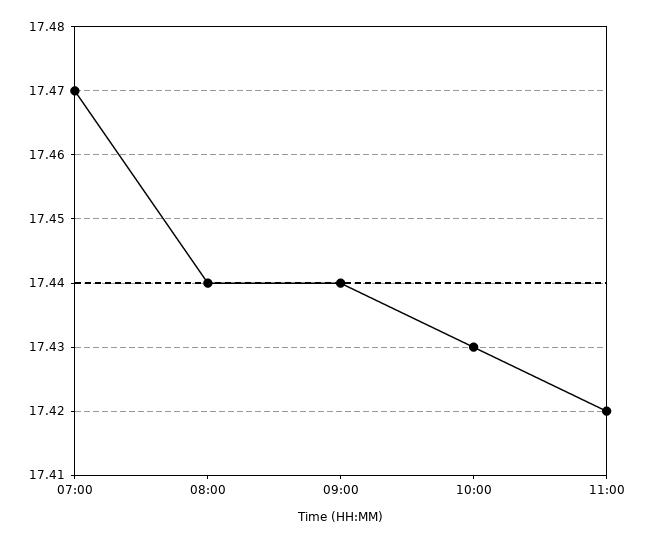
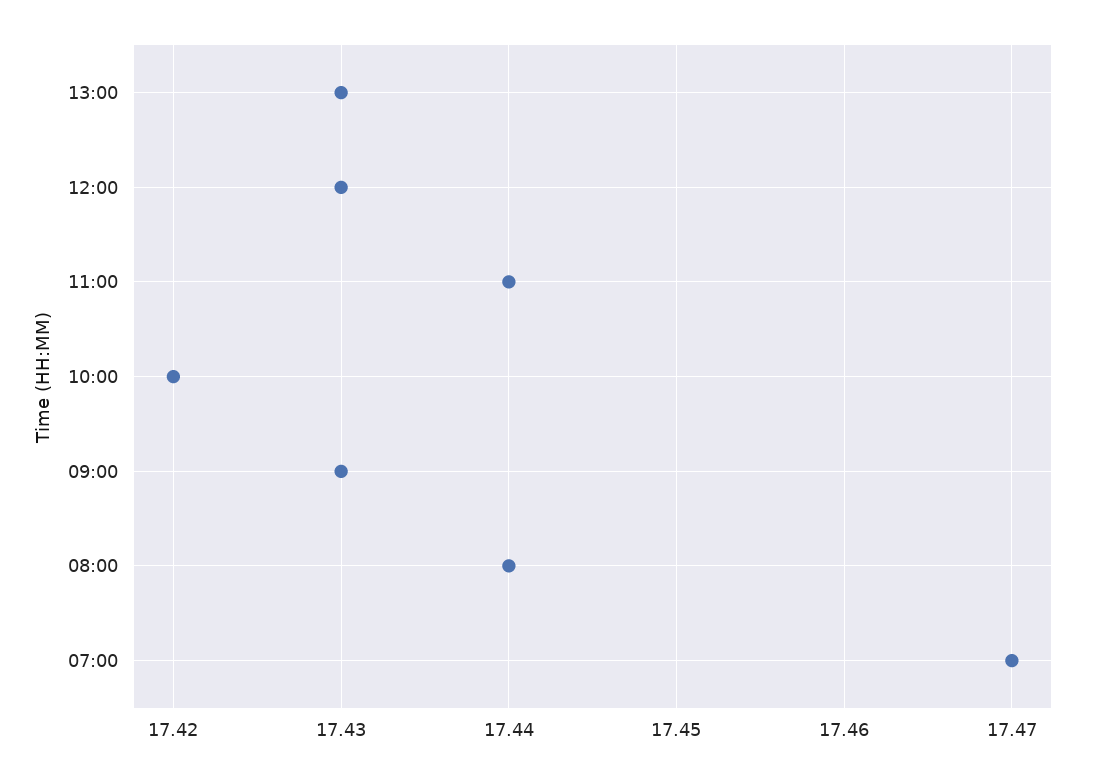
09:00: 17.44 -> 17.43
10:00: 17.43 -> 17.42
11:00: 17.42 -> 17.44
13:00: none -> 17.43
12:00: none -> 17.43

